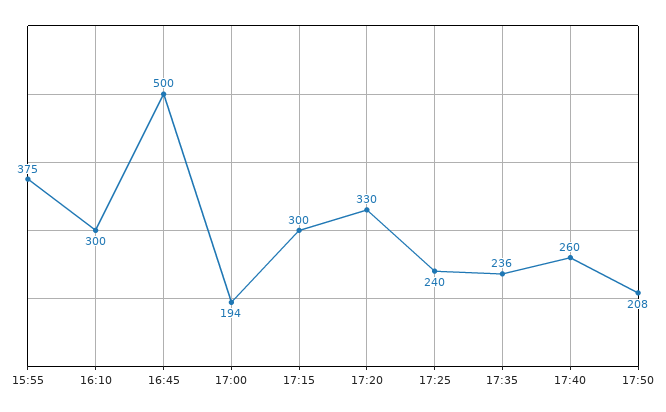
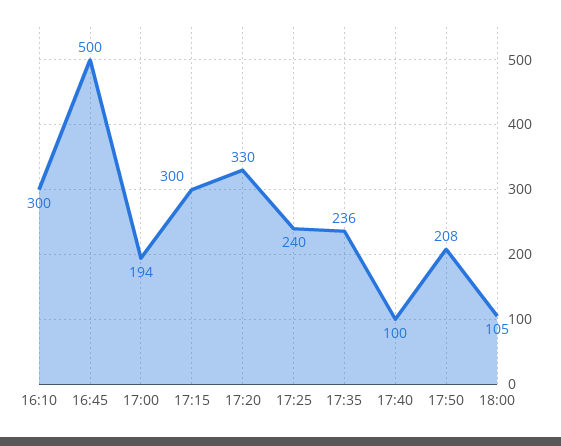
15:55: 375 -> none
17:40: 260 -> 100
18:00: none -> 105

